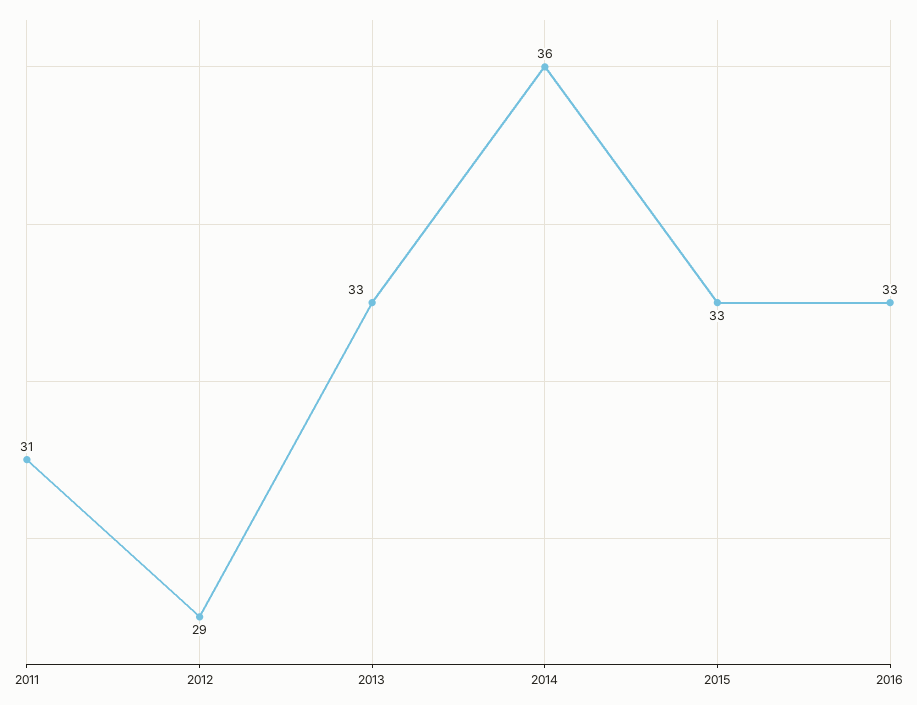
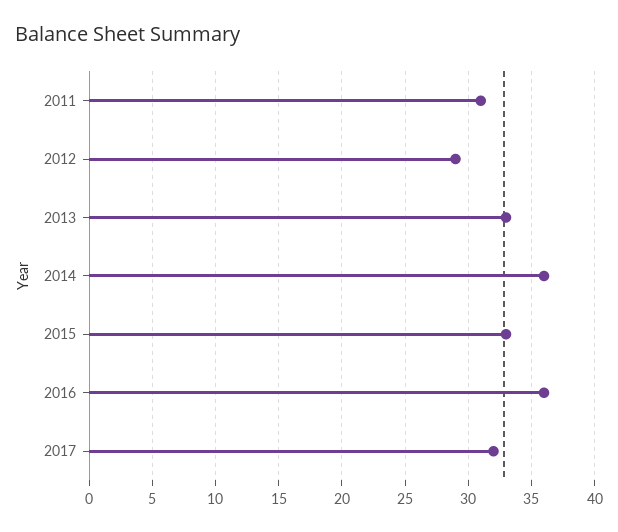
2016: 33 -> 36
2017: none -> 32

